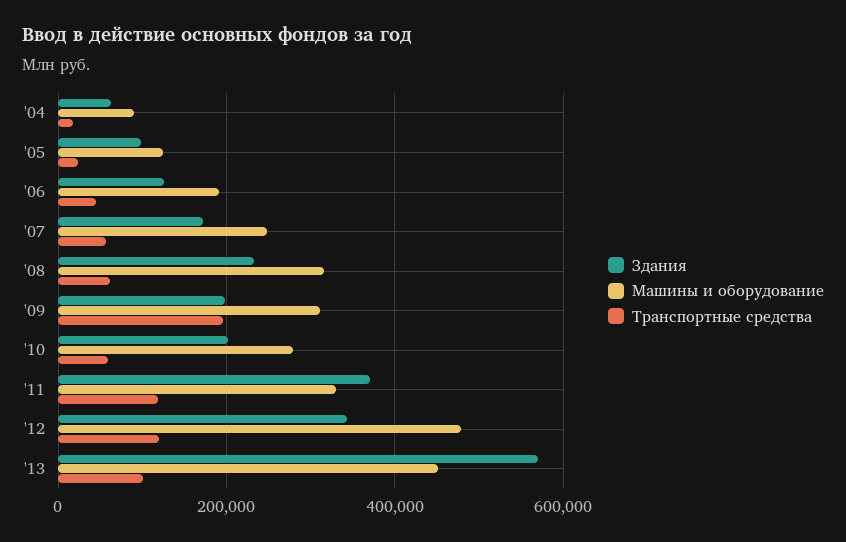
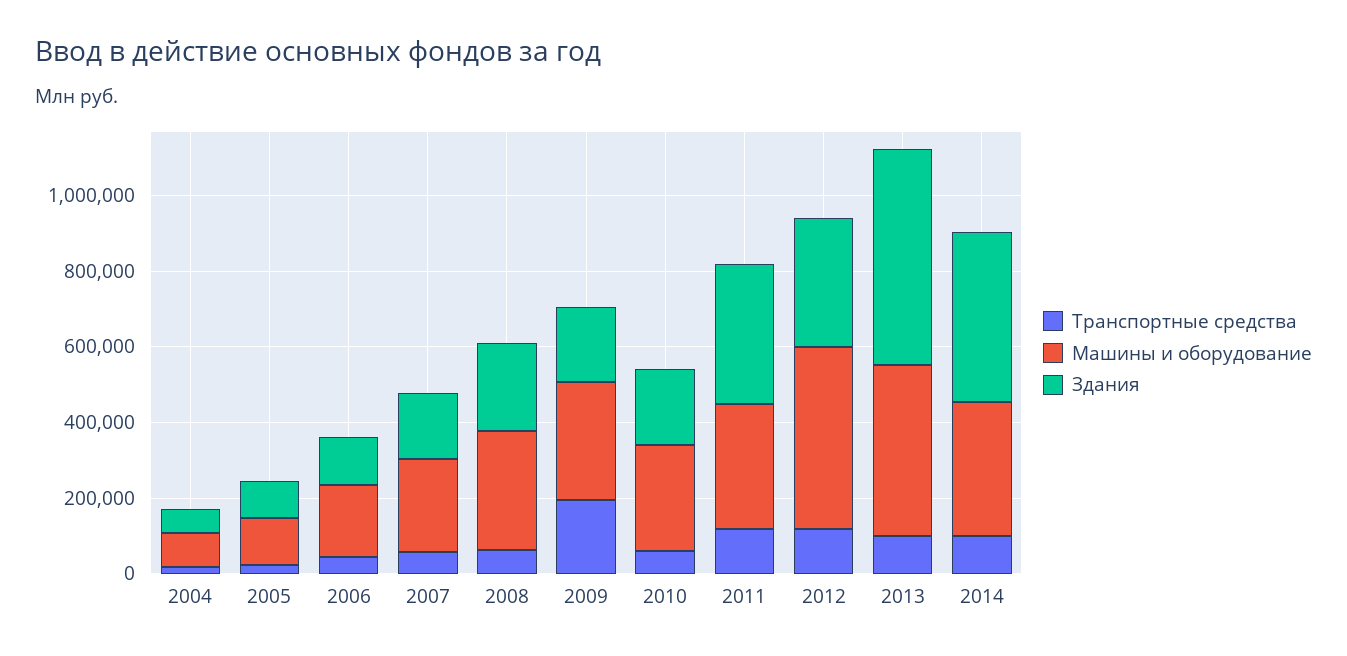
Транспортные средства, 2014: none -> 100000
Машины и оборудование, 2014: none -> 350000
Здания, 2014: none -> 450000

